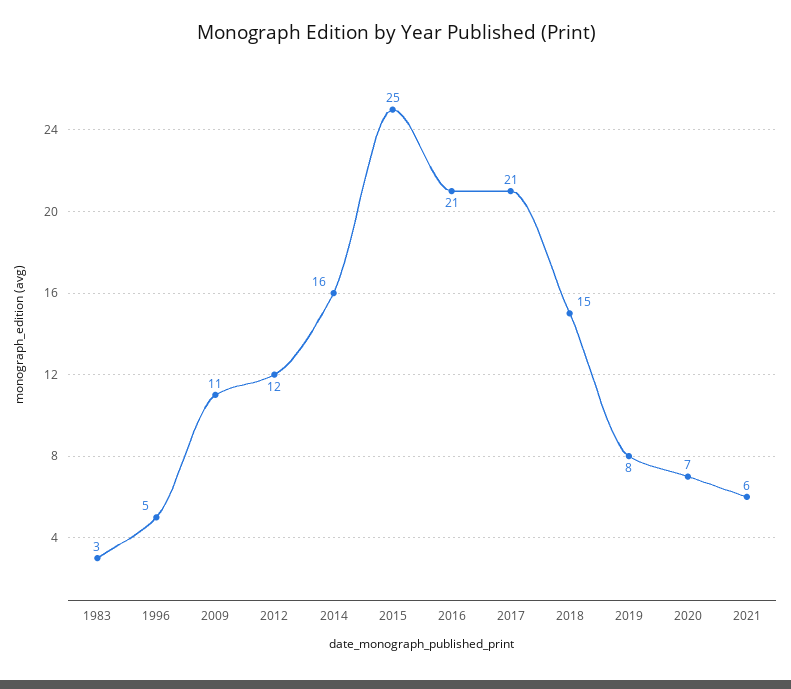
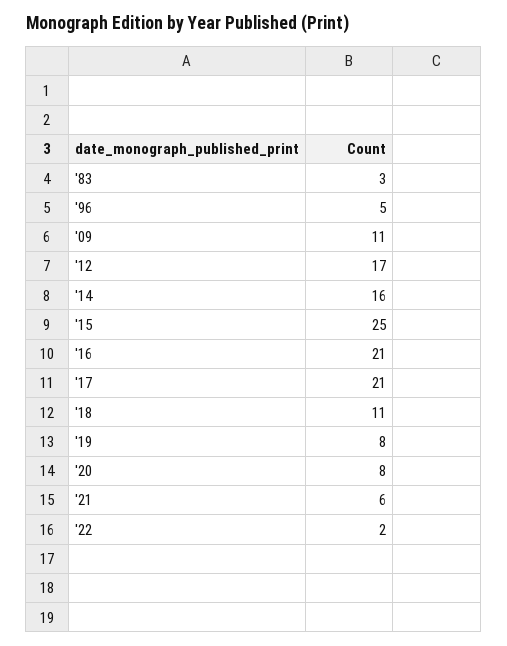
2012: 12 -> 17
2018: 15 -> 11
2020: 7 -> 8
'22: none -> 2

